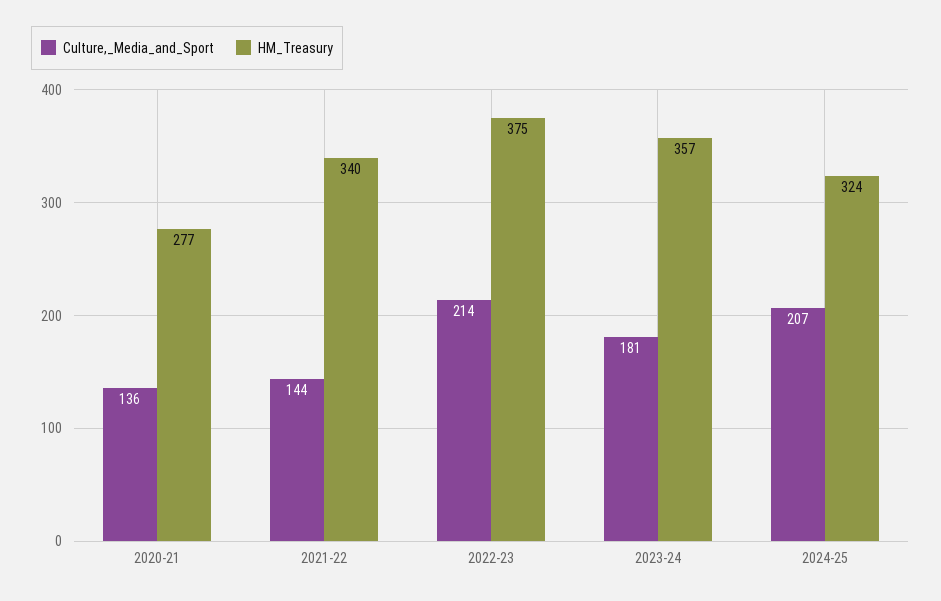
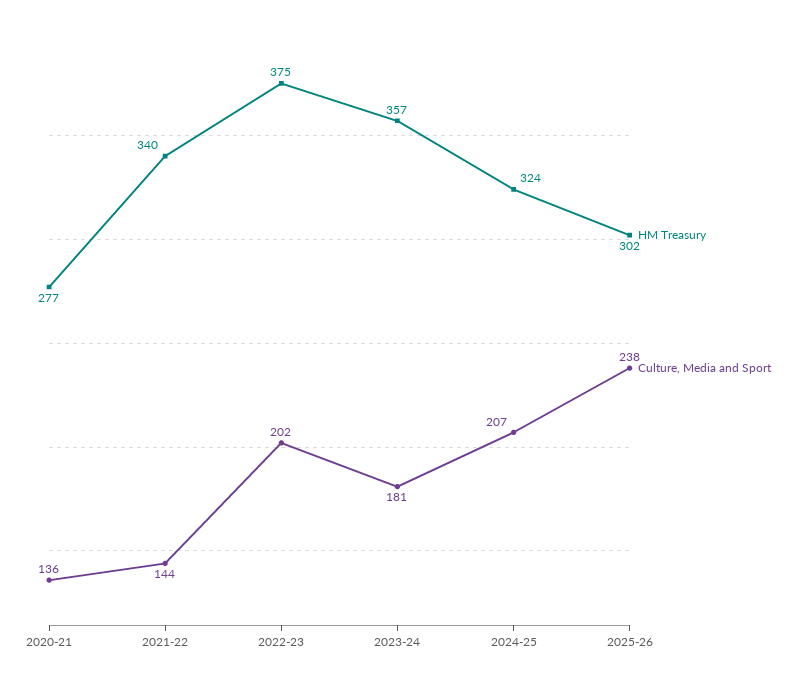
Culture,_Media_and_Sport, 2022-23: 214 -> 202
HM_Treasury, 2025-26: none -> 302
Culture,_Media_and_Sport, 2025-26: none -> 238

